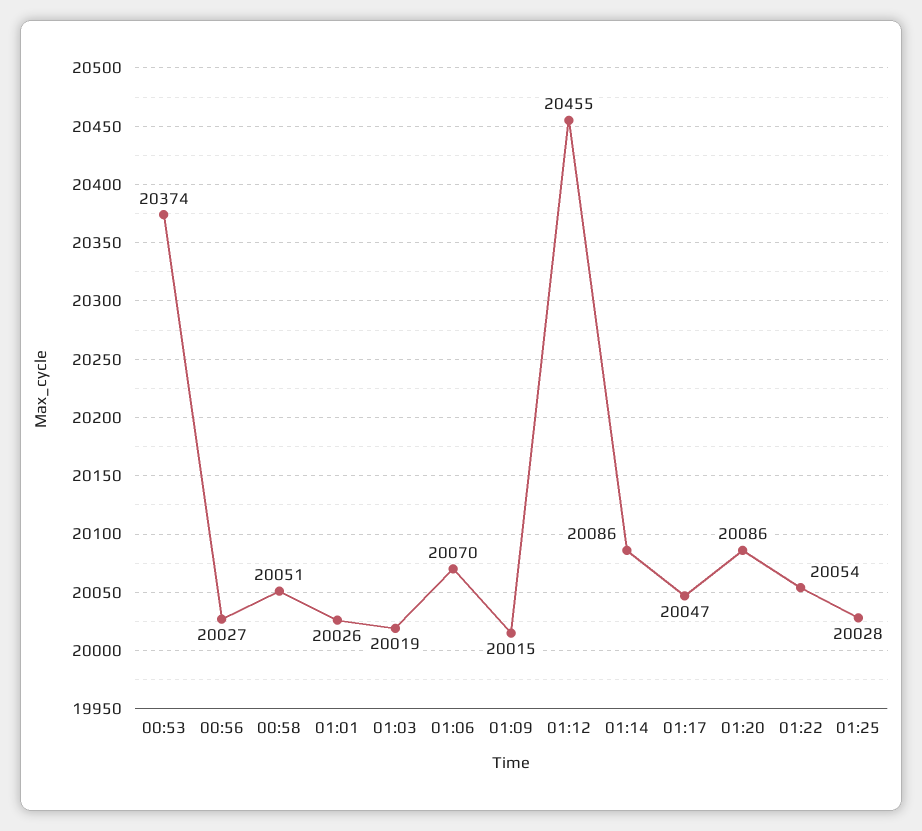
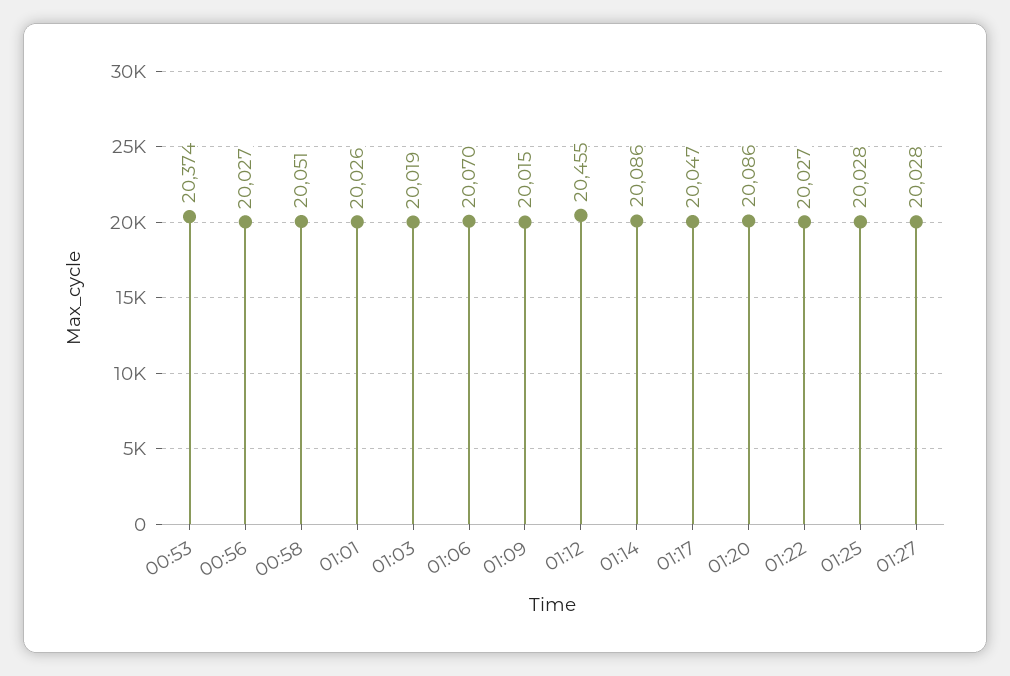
01:22: 20054 -> 20027
01:27: none -> 20028

